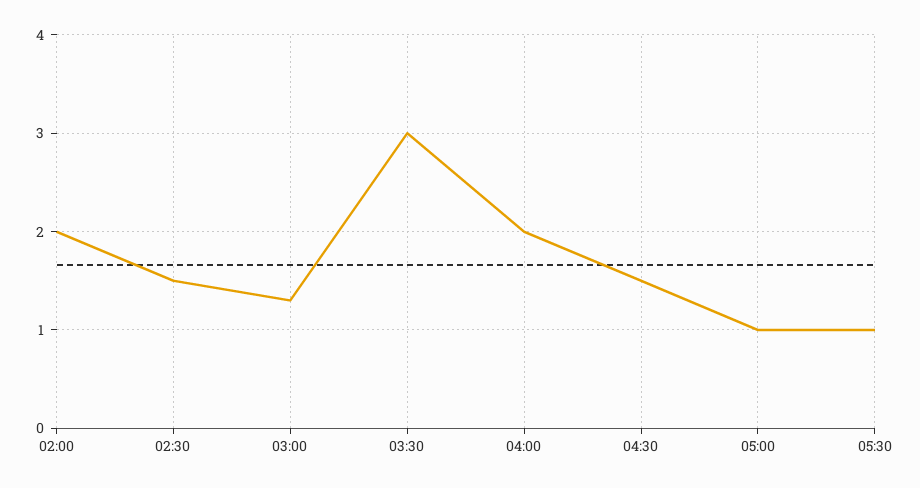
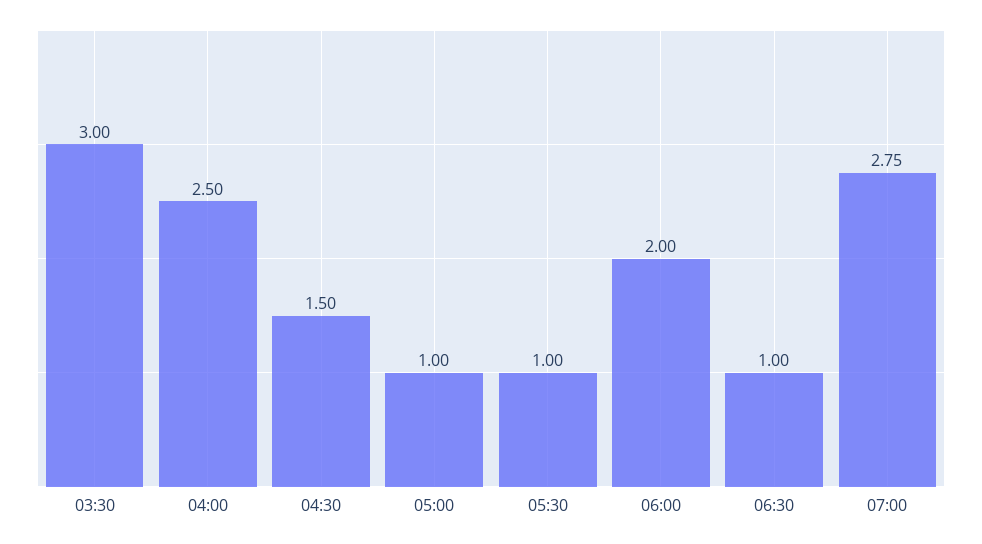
02:00: 2 -> none
02:30: 1.5 -> none
03:00: 1.3 -> none
04:00: 2 -> 2.5
06:00: none -> 2
06:30: none -> 1
07:00: none -> 2.75

